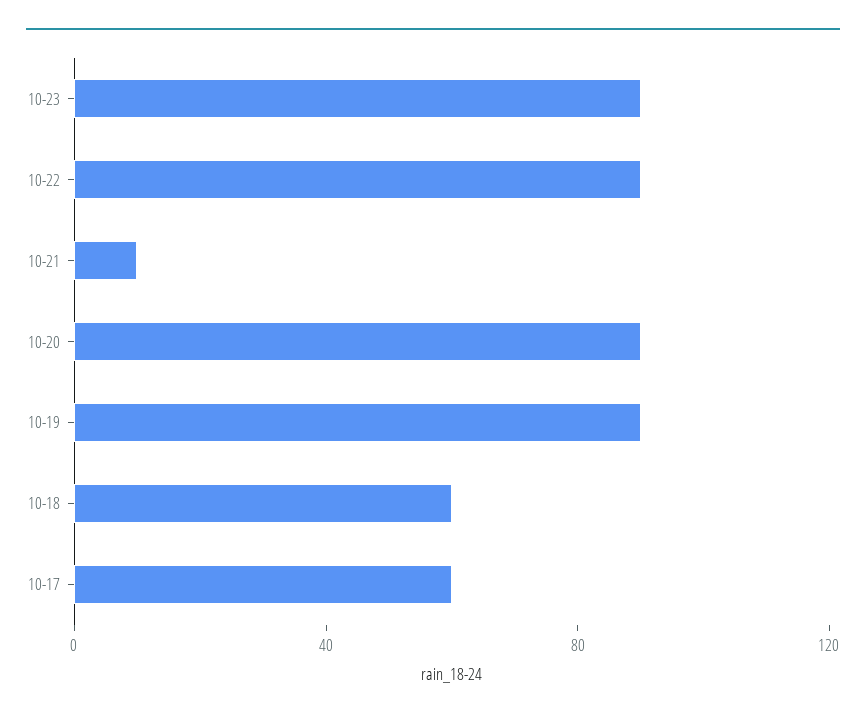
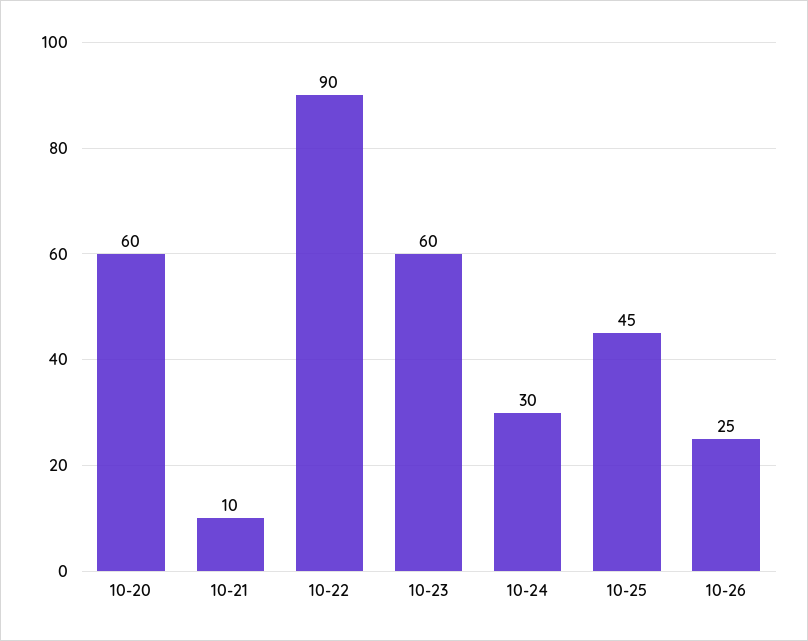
10-23: 90 -> 60
10-20: 90 -> 60
10-19: 90 -> none
10-18: 60 -> none
10-17: 60 -> none
10-24: none -> 30
10-25: none -> 45
10-26: none -> 25

